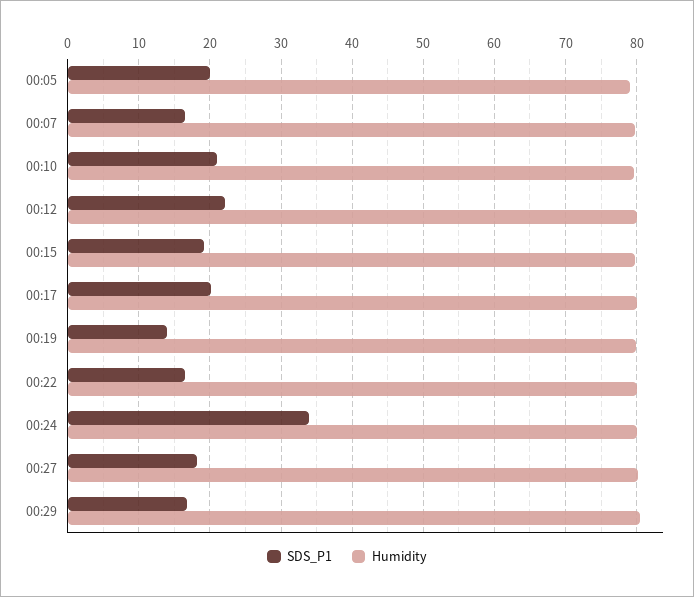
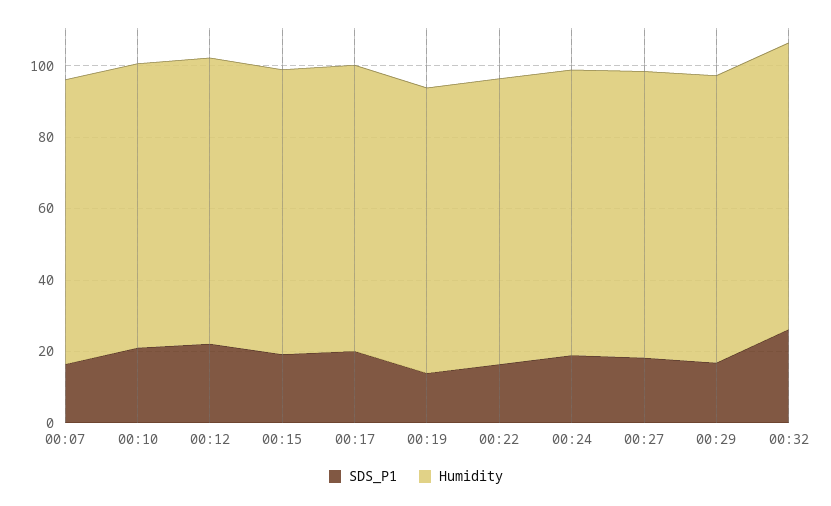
SDS_P1, 00:05: 20 -> none
Humidity, 00:05: 79 -> none
SDS_P1, 00:24: 34 -> 20
SDS_P1, 00:32: none -> 25
Humidity, 00:32: none -> 80

